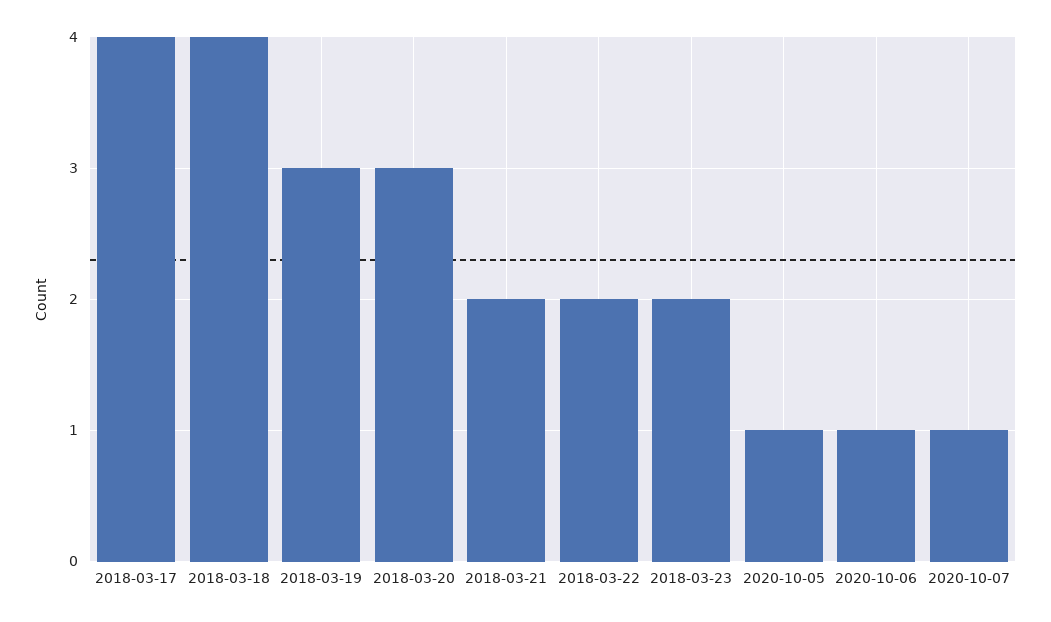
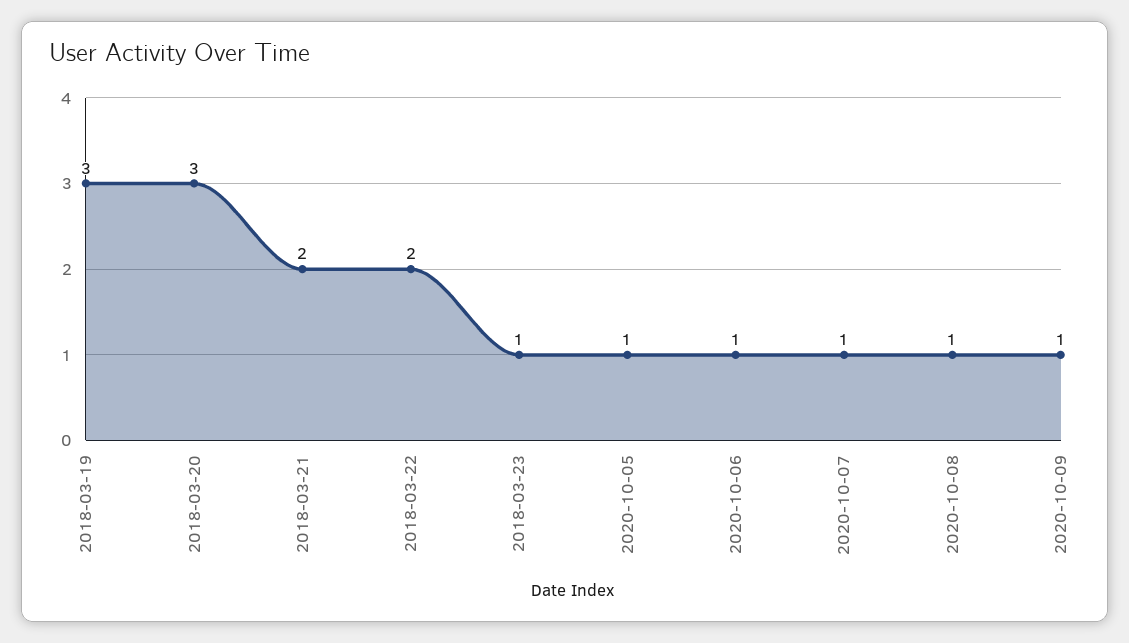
2018-03-17: 4 -> none
2018-03-18: 4 -> none
2018-03-23: 2 -> 1
2020-10-08: none -> 1
2020-10-09: none -> 1

